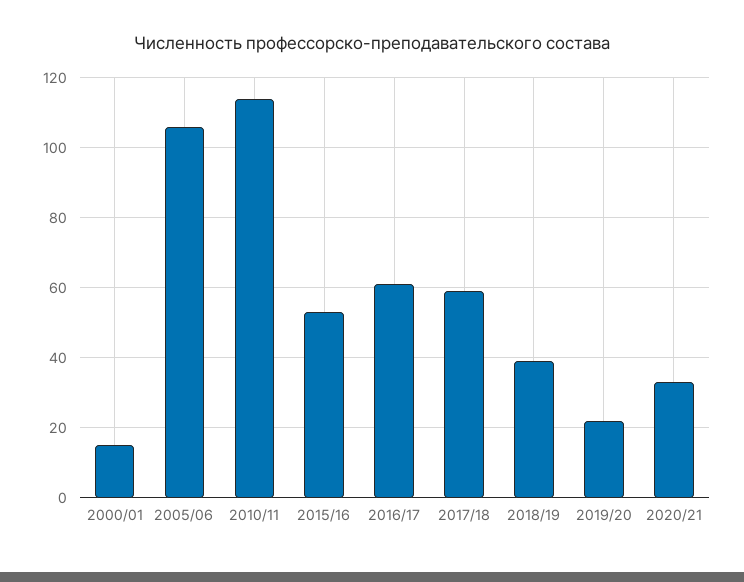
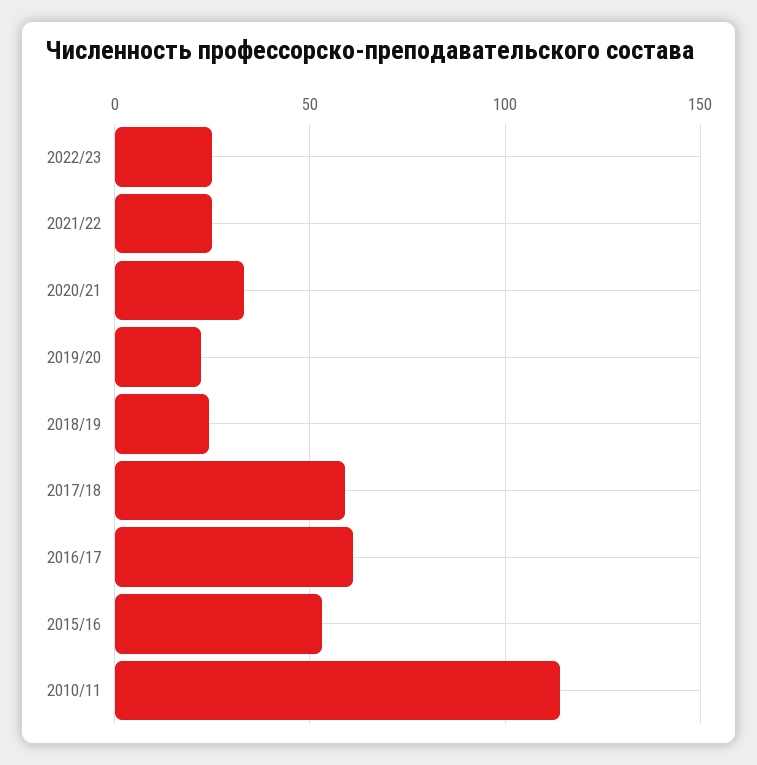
2000/01: 15 -> none
2005/06: 105 -> none
2018/19: 40 -> 25
2022/23: none -> 25
2021/22: none -> 25

